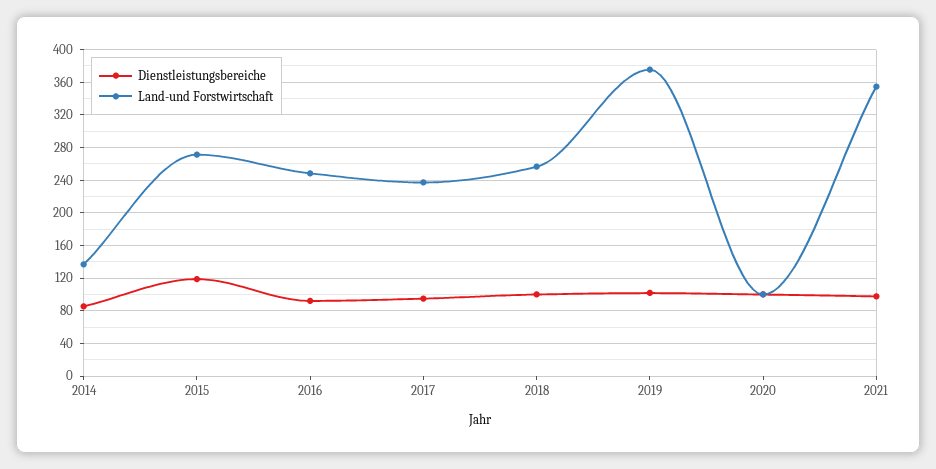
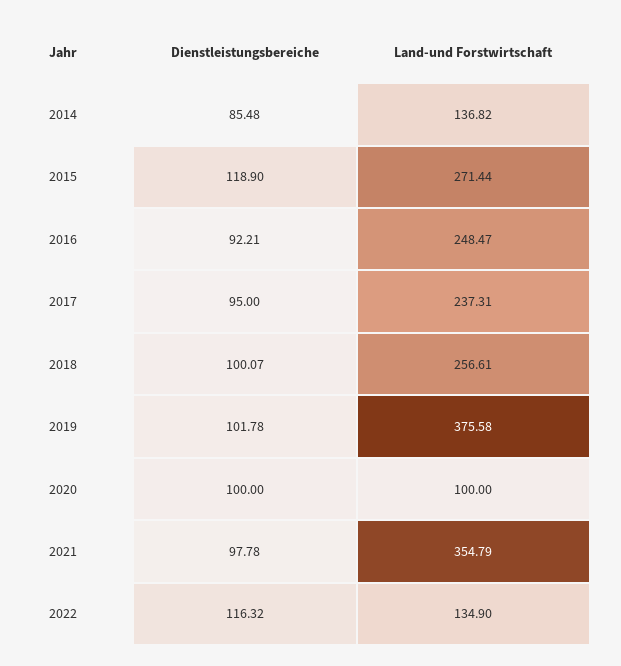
Dienstleistungsbereiche, 2022: none -> 116.32
Land-und Forstwirtschaft, 2022: none -> 134.9

